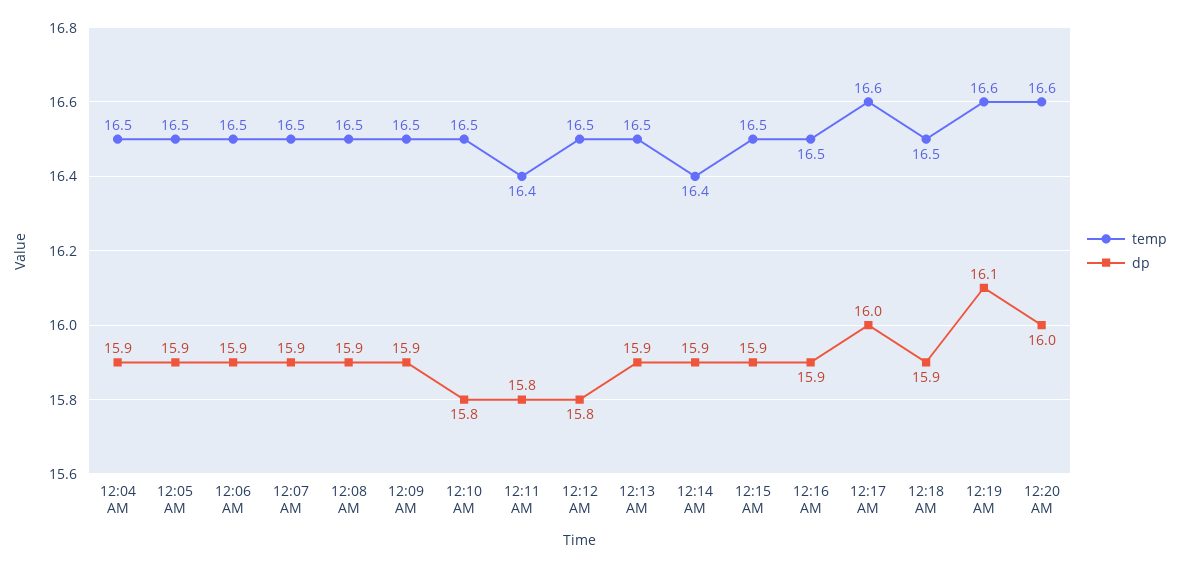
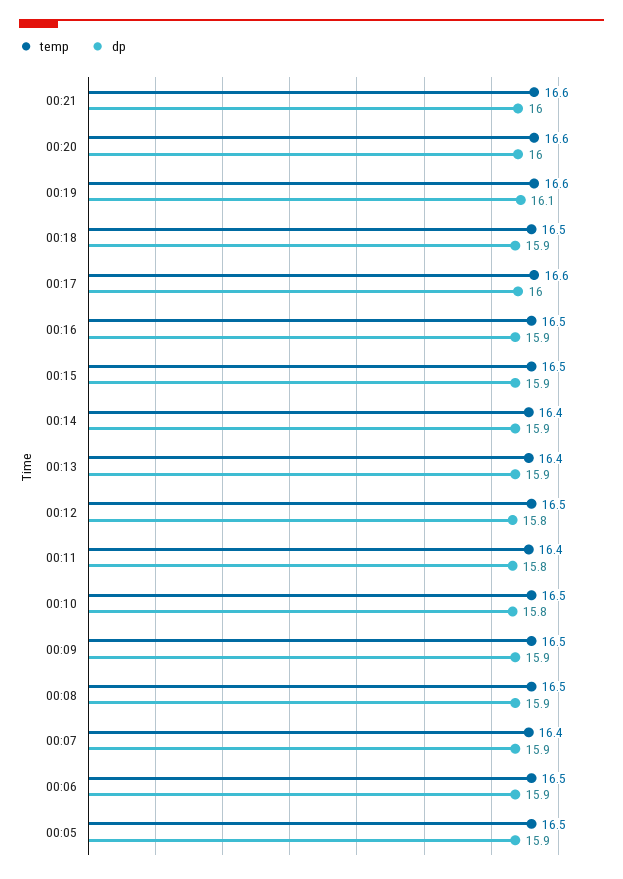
temp, 12:04 AM: 16.5 -> none
dp, 12:04 AM: 15.9 -> none
temp, 12:07 AM: 16.5 -> 16.4
temp, 12:13 AM: 16.5 -> 16.4
temp, 00:21: none -> 16.6
dp, 00:21: none -> 16

